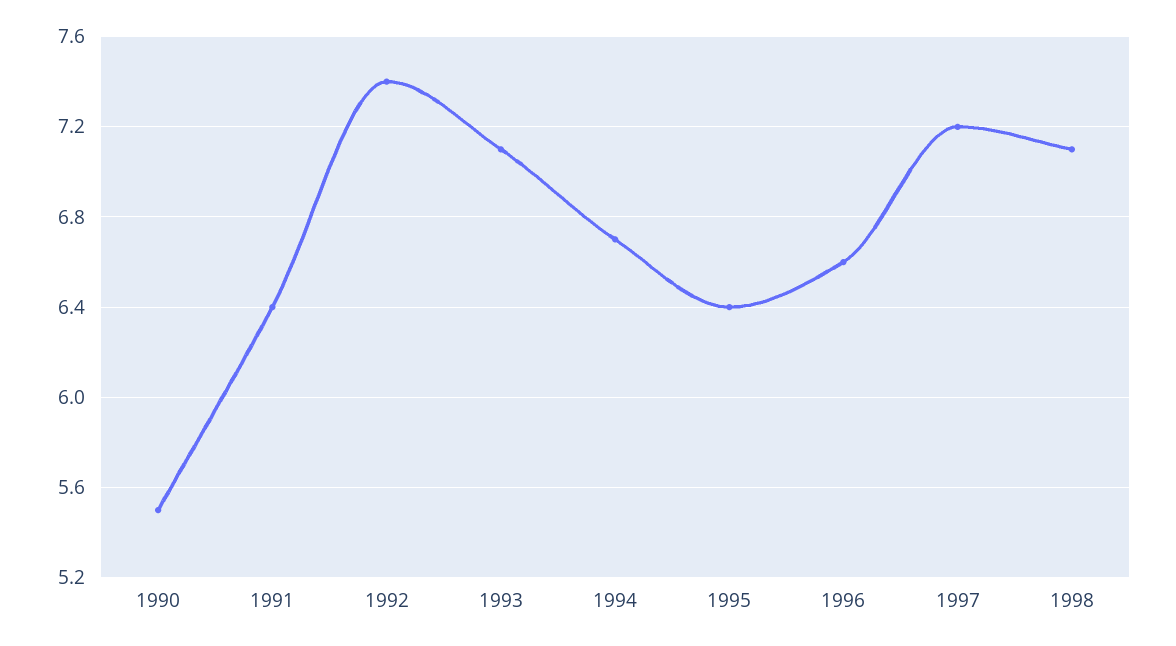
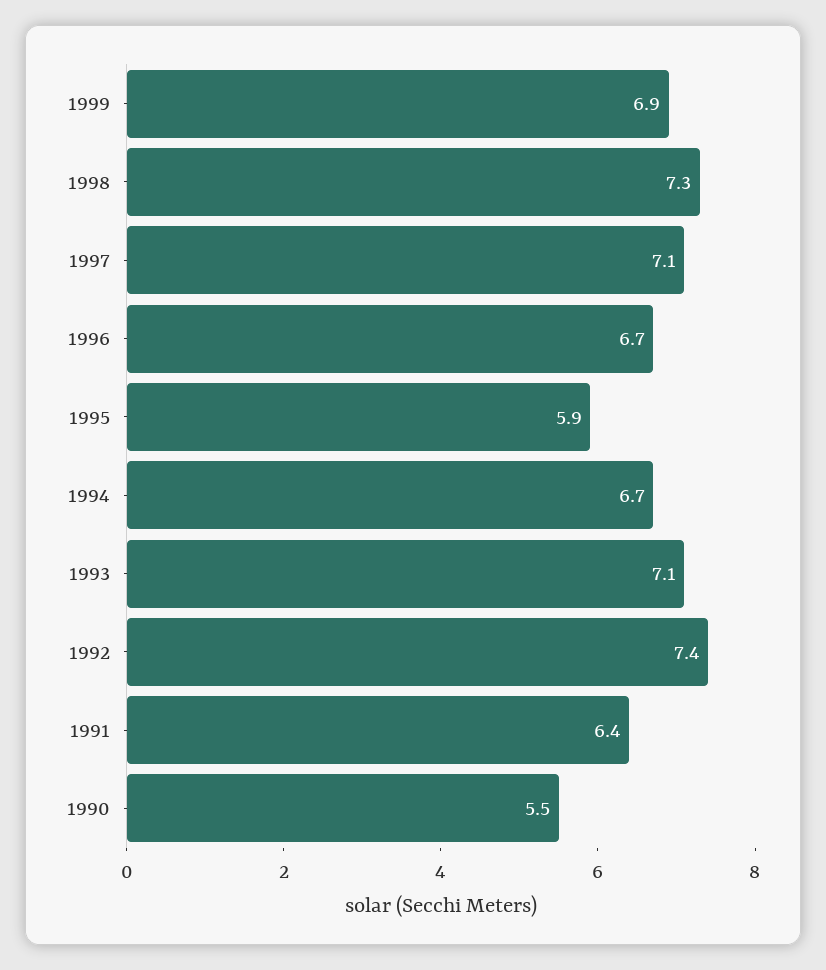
1995: 6.4 -> 5.9
1996: 6.6 -> 6.7
1997: 7.2 -> 7.1
1998: 7.1 -> 7.3
1999: none -> 6.9

